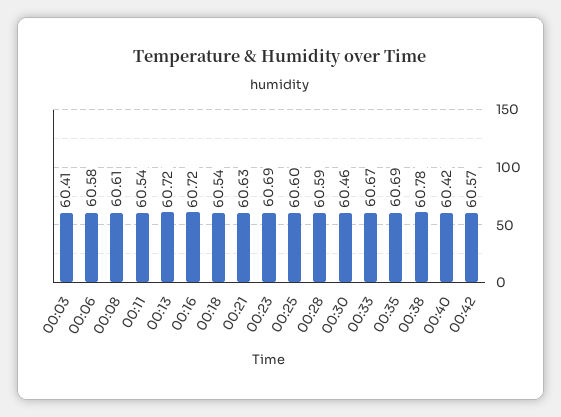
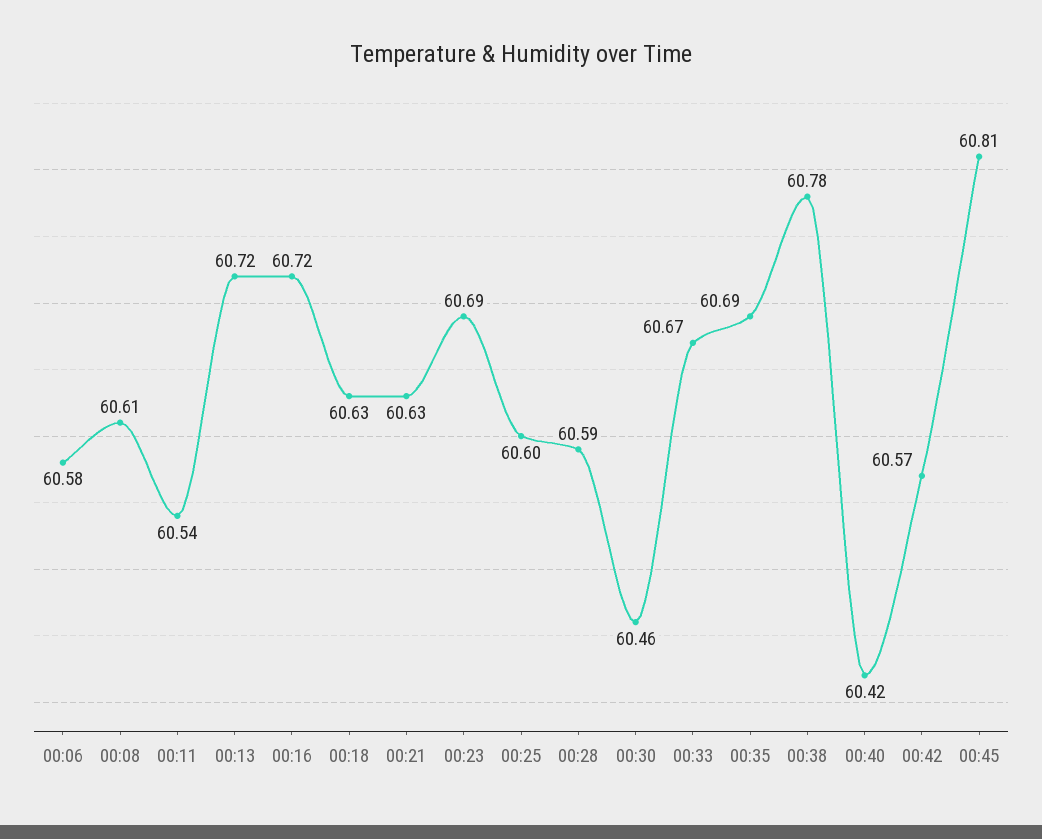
00:03: 60.41 -> none
00:18: 60.54 -> 60.63
00:45: none -> 60.81

